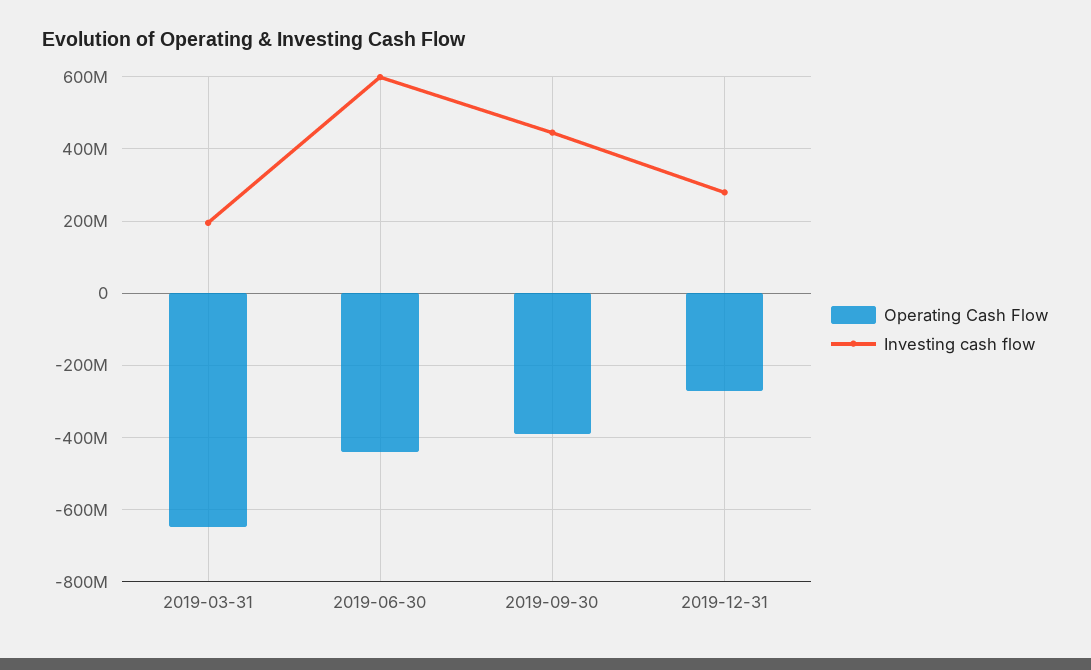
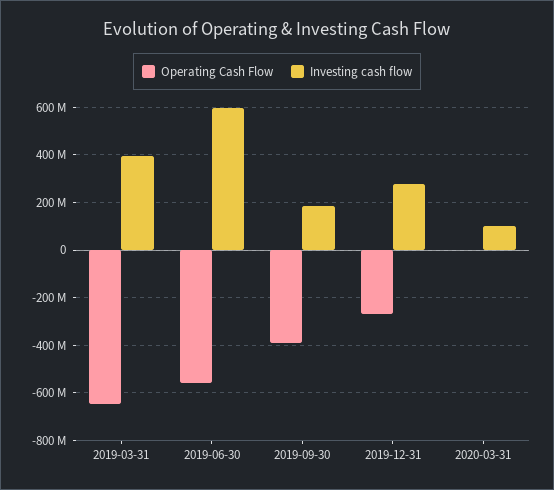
Investing cash flow, 2019-03-31: 200000000 -> 400000000
Operating Cash Flow, 2019-06-30: -440000000 -> -550000000
Investing cash flow, 2019-09-30: 440000000 -> 200000000
Operating Cash Flow, 2020-03-31: none -> 0
Investing cash flow, 2020-03-31: none -> 100000000

